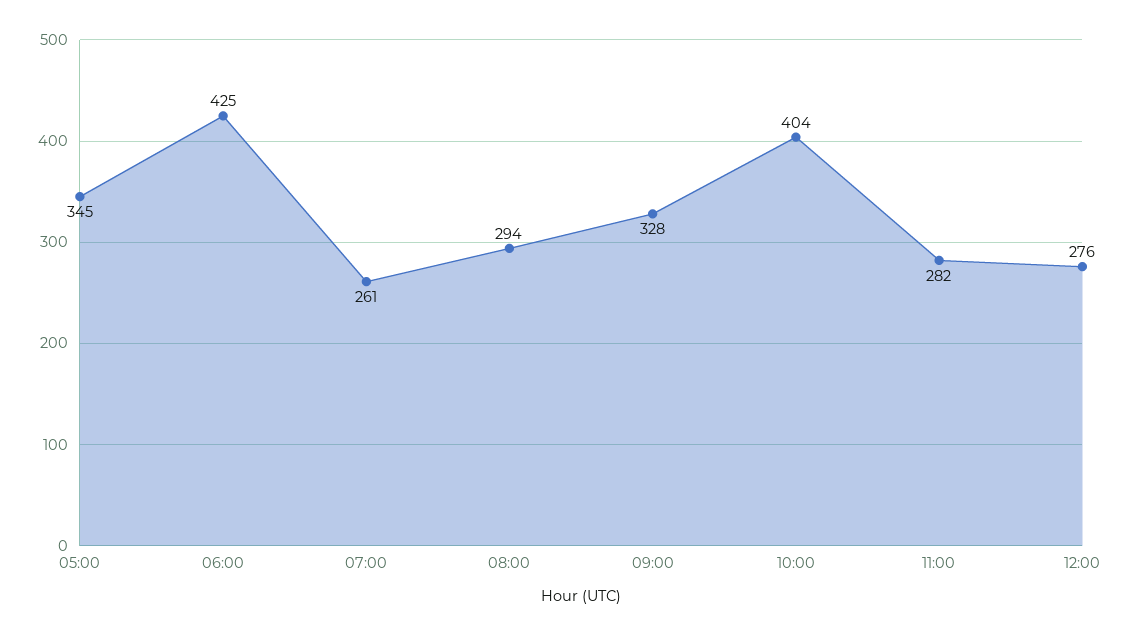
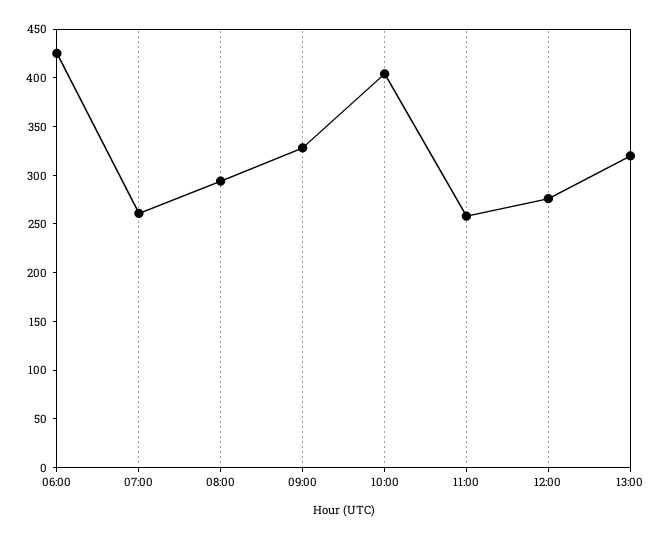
05:00: 345 -> none
11:00: 282 -> 260
13:00: none -> 320

